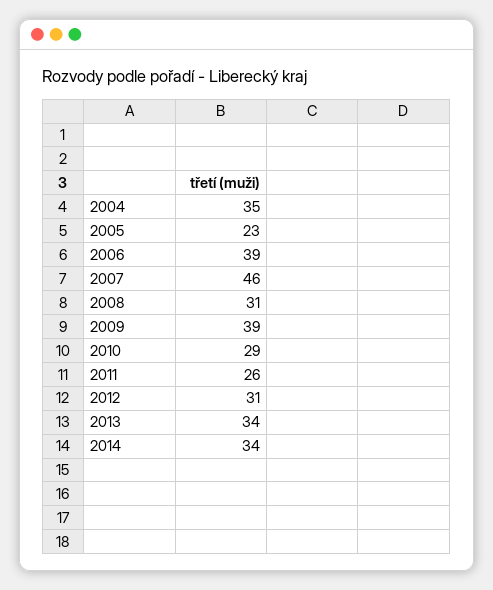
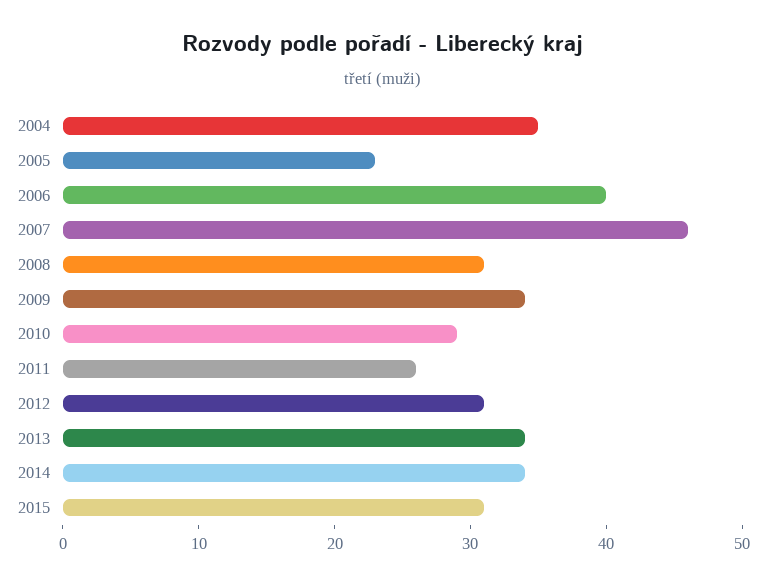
2006: 39 -> 40
2009: 39 -> 34
2015: none -> 31

